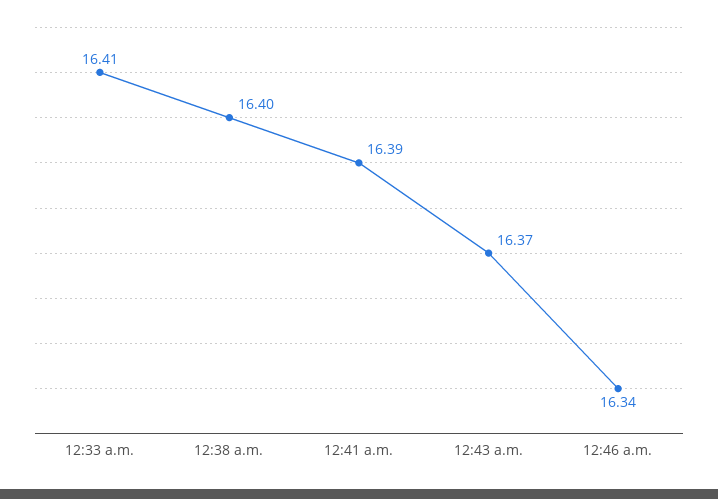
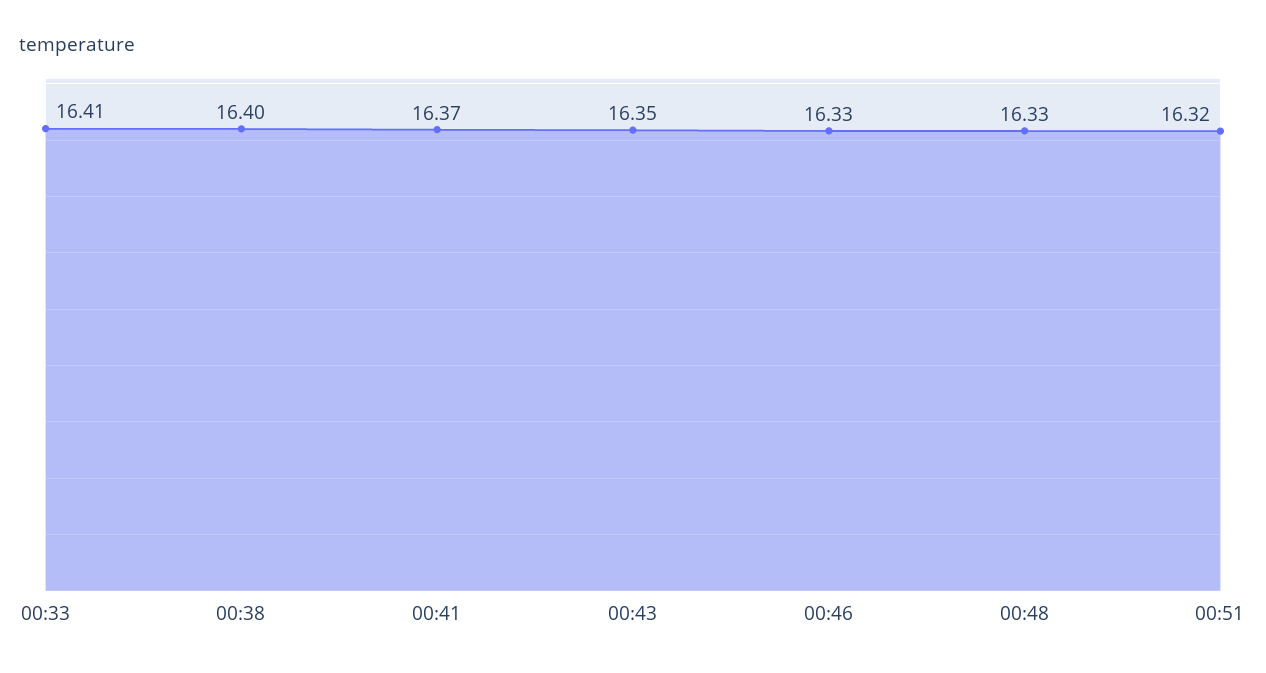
12:41 a.m.: 16.39 -> 16.37
12:43 a.m.: 16.37 -> 16.35
12:46 a.m.: 16.34 -> 16.33
00:48: none -> 16.33
00:51: none -> 16.32

